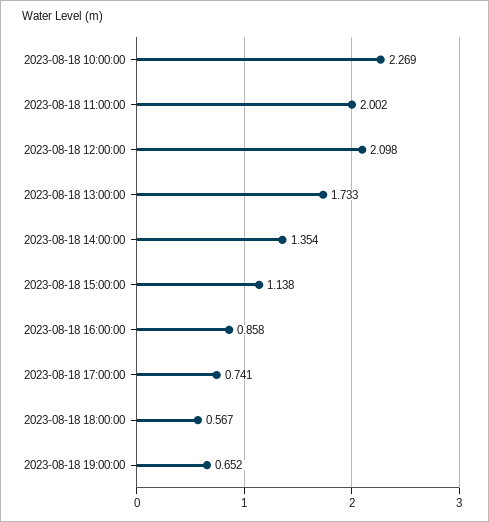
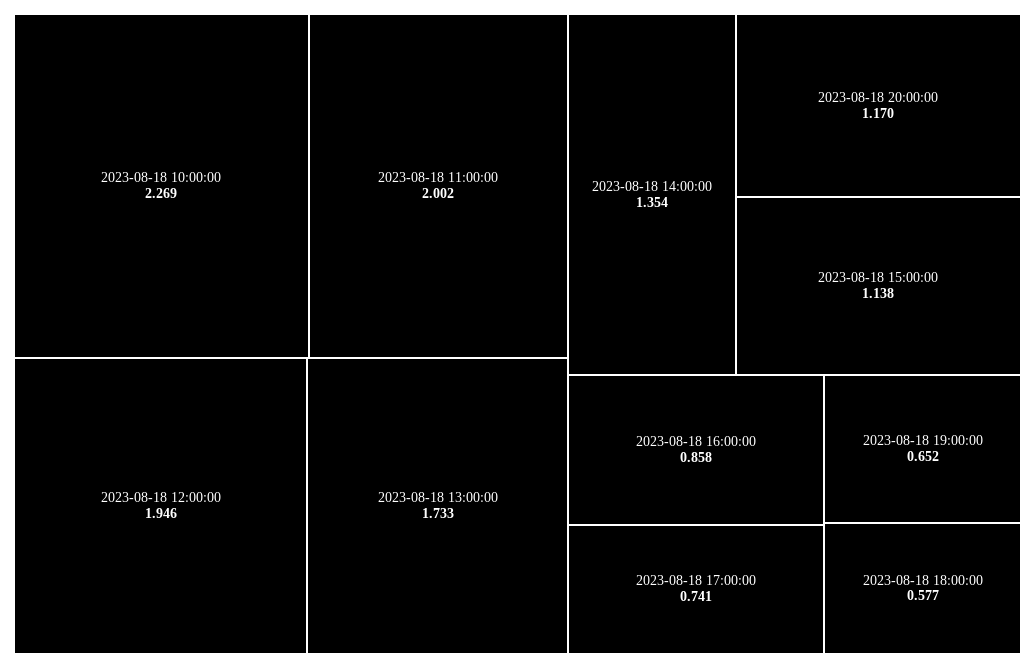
2023-08-18 12:00:00: 2.098 -> 1.946
2023-08-18 18:00:00: 0.567 -> 0.577
2023-08-18 20:00:00: none -> 1.17

